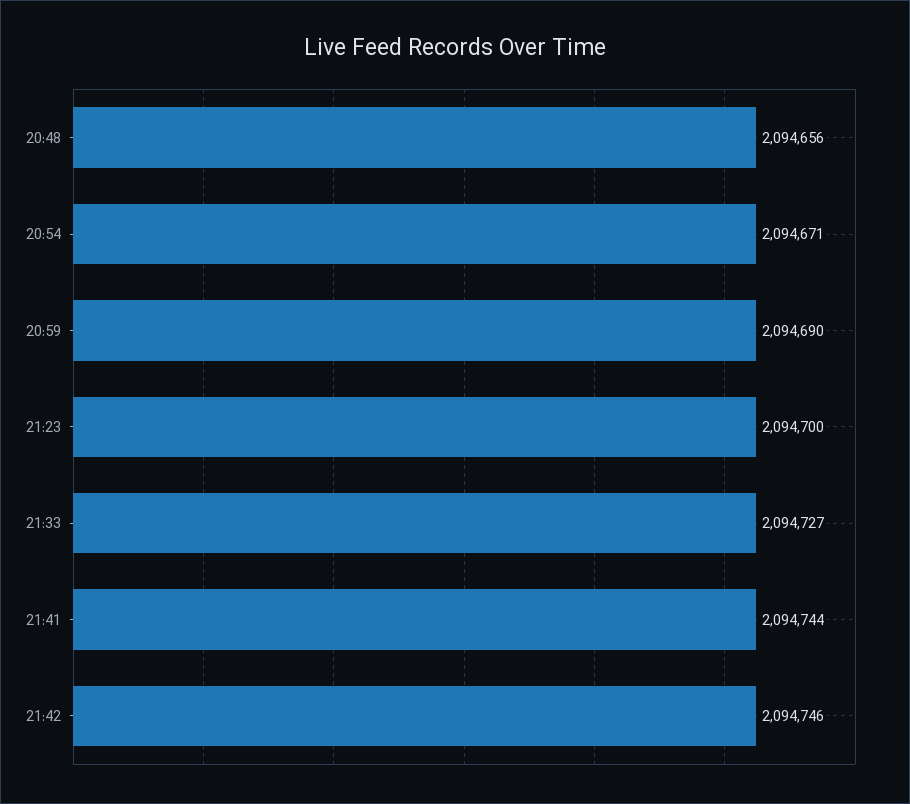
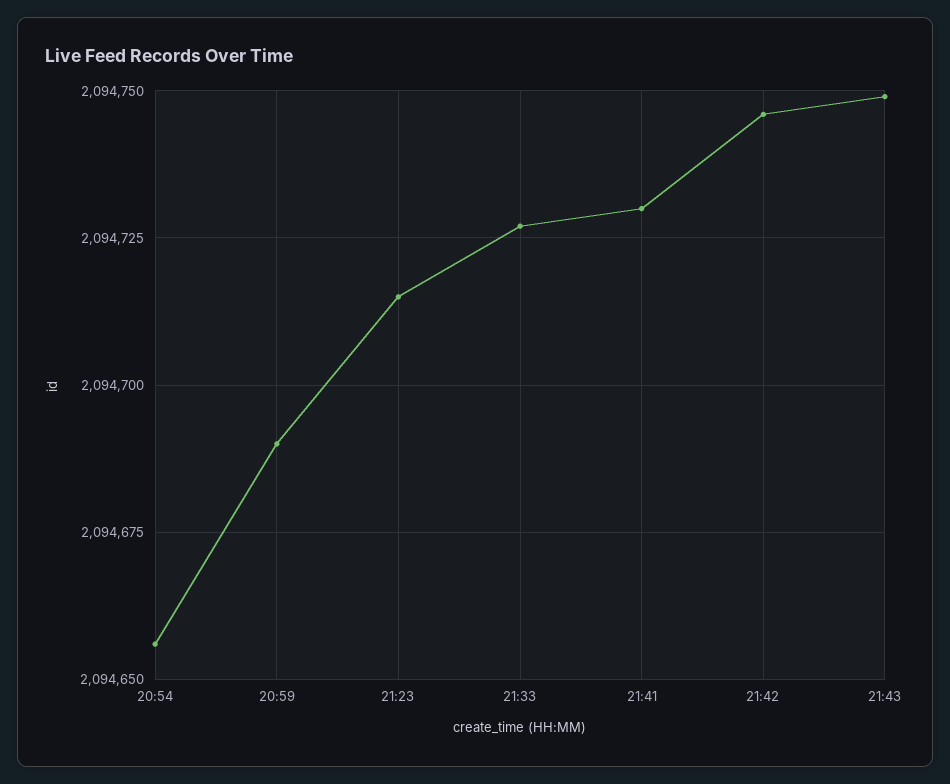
20:48: 2094656 -> none
20:54: 2094671 -> 2094655
21:23: 2094700 -> 2094715
21:41: 2094744 -> 2094730
21:43: none -> 2094750

